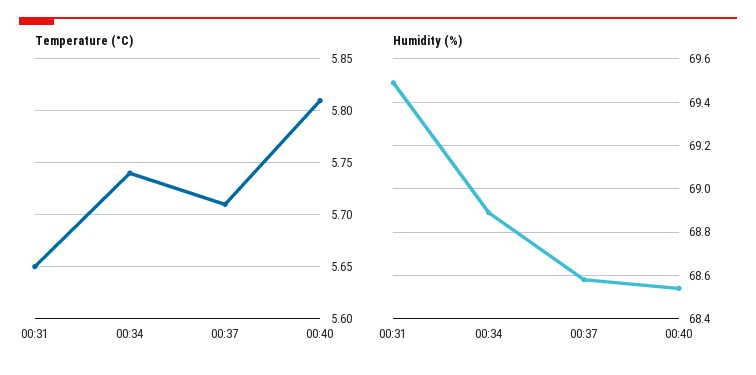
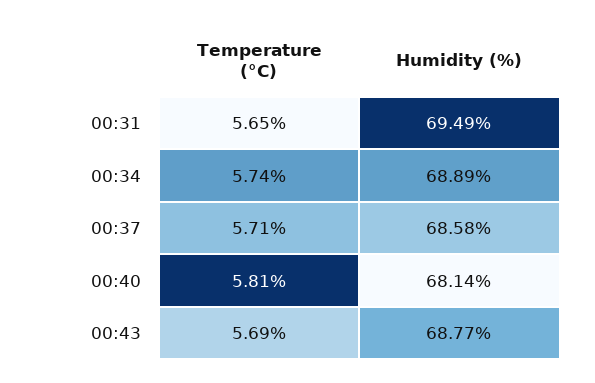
Humidity (%), 00:40: 68.55 -> 68.14
Temperature (°C), 00:43: none -> 5.69
Humidity (%), 00:43: none -> 68.77

